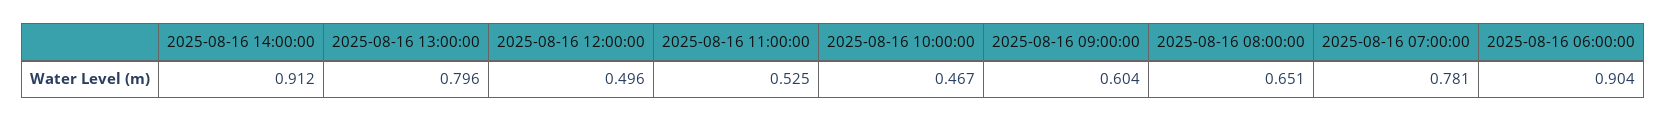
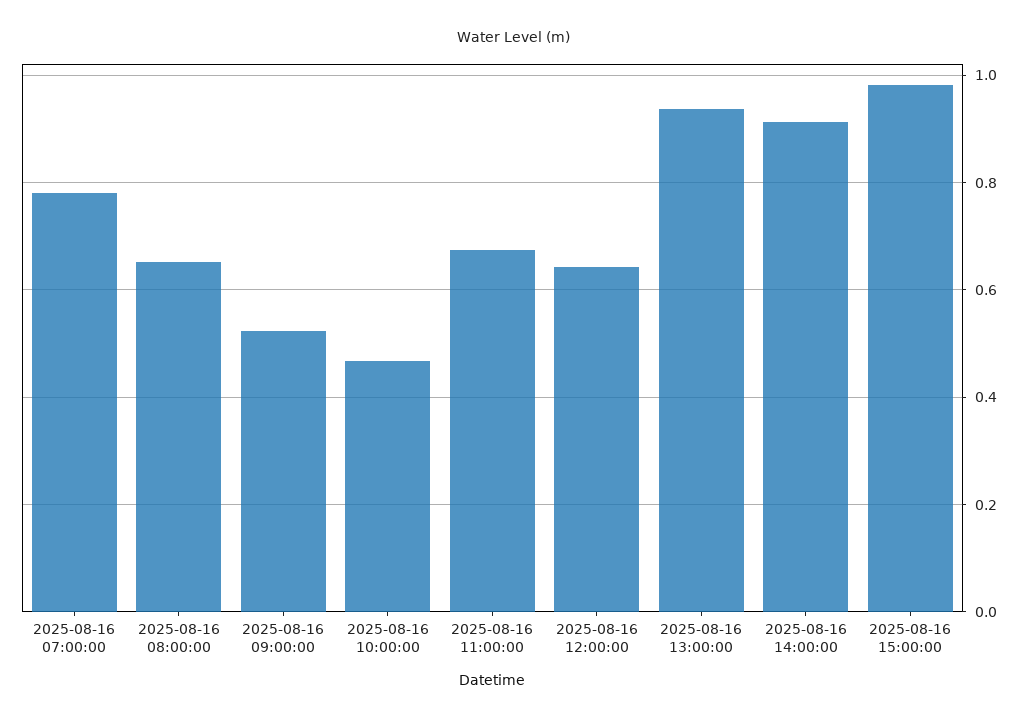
2025-08-16 13:00:00: 0.796 -> 0.94
2025-08-16 12:00:00: 0.496 -> 0.64
2025-08-16 11:00:00: 0.525 -> 0.68
2025-08-16 09:00:00: 0.604 -> 0.52
2025-08-16 06:00:00: 0.904 -> none
2025-08-16 15:00:00: none -> 0.98

